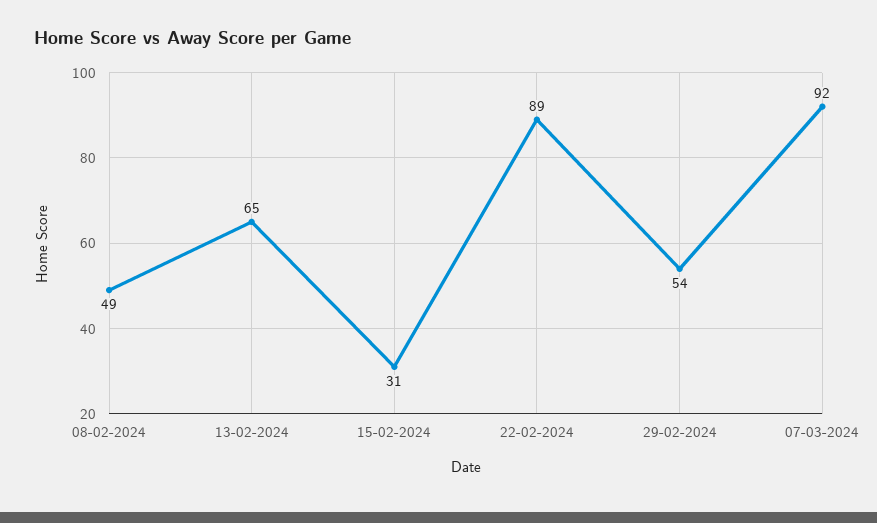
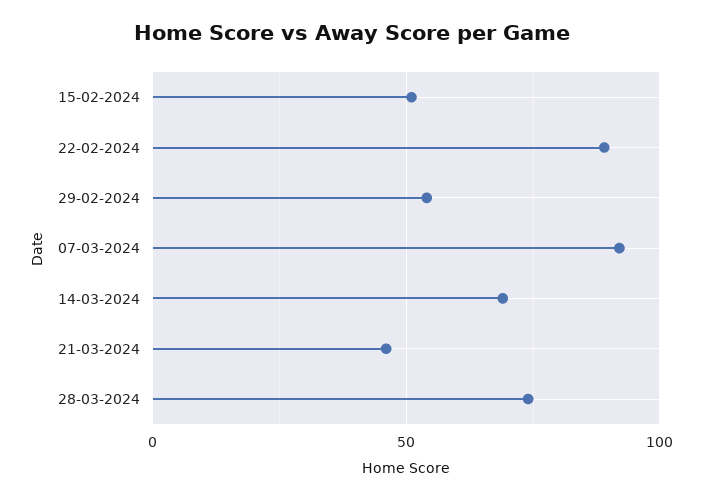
08-02-2024: 49 -> none
13-02-2024: 65 -> none
15-02-2024: 31 -> 50
14-03-2024: none -> 70
21-03-2024: none -> 45
28-03-2024: none -> 75

